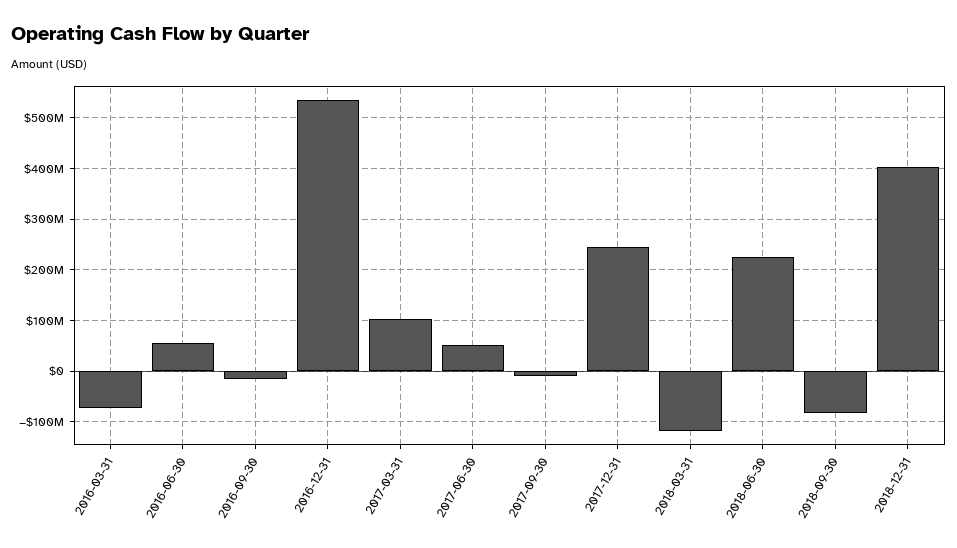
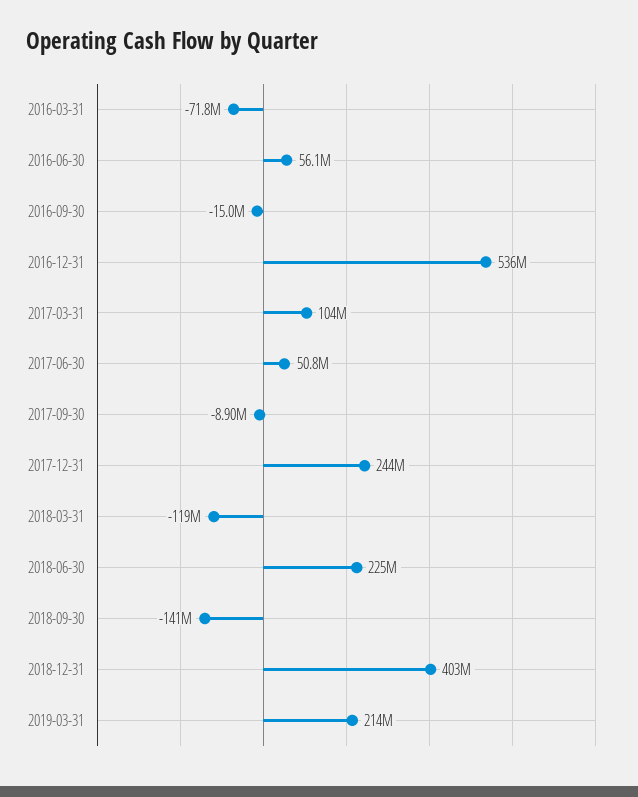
2018-09-30: -80000000 -> -141000000
2019-03-31: none -> 214000000

